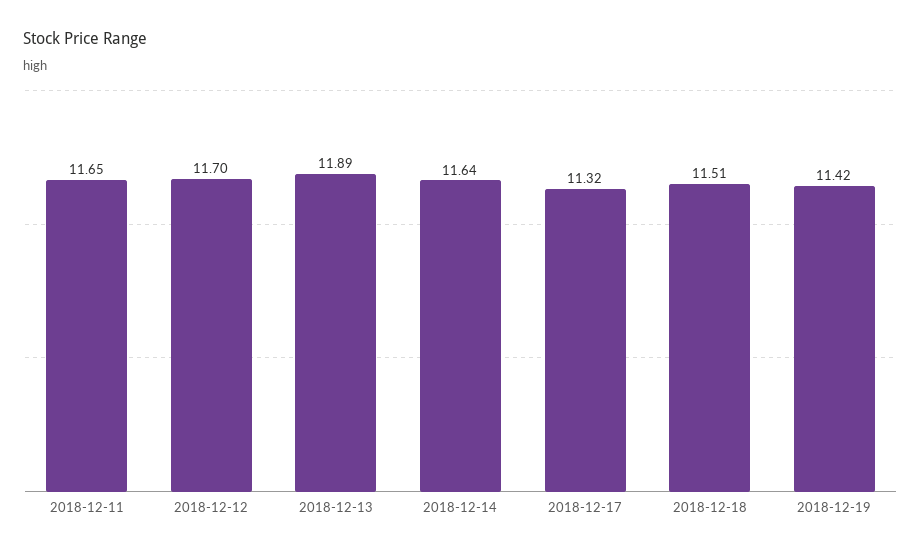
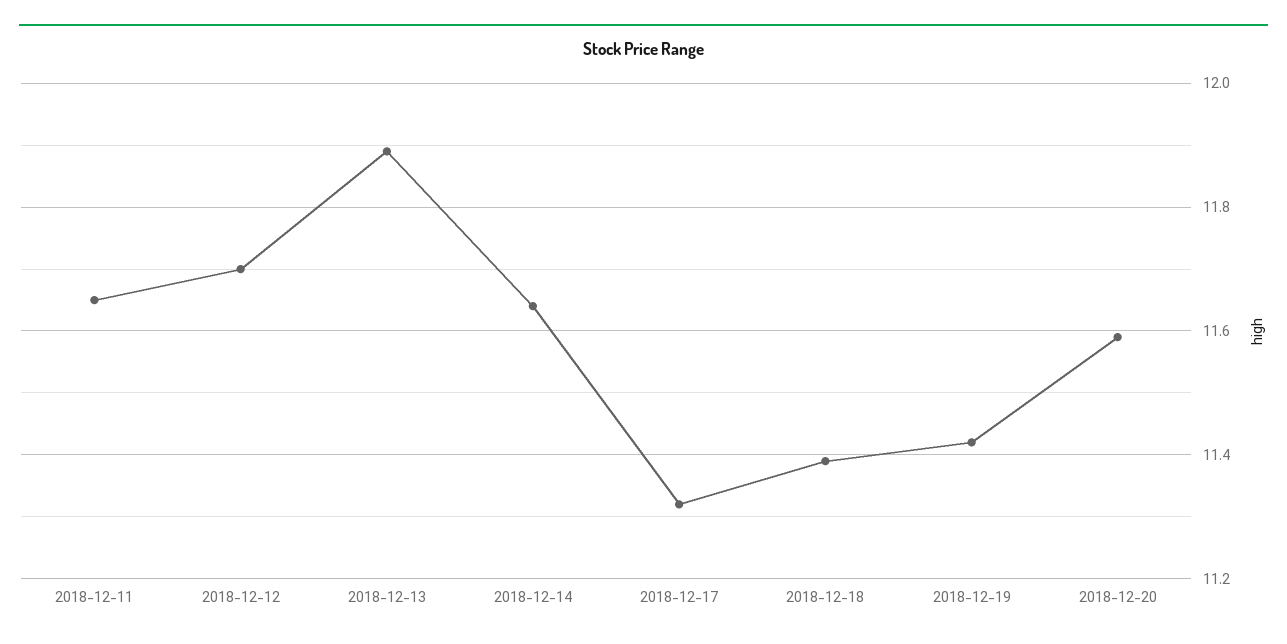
2018-12-18: 11.51 -> 11.4
2018-12-20: none -> 11.6

